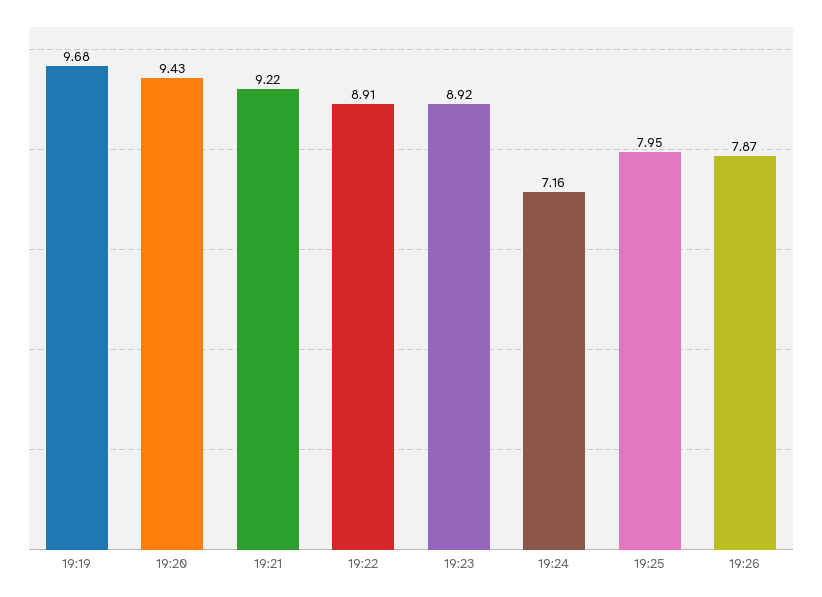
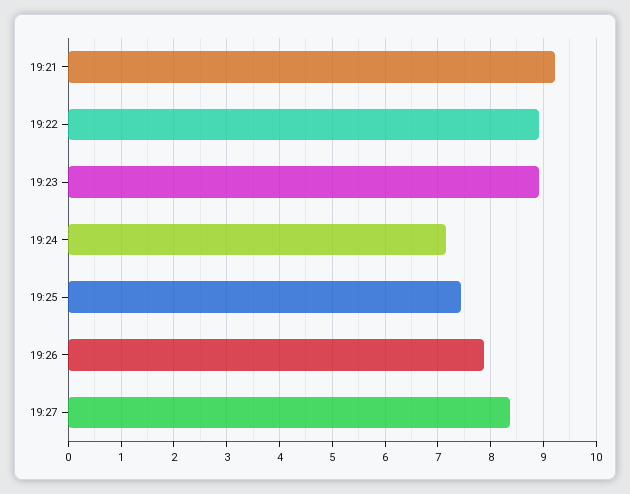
19:19: 9.68 -> none
19:20: 9.43 -> none
19:25: 7.95 -> 7.4
19:27: none -> 8.4

